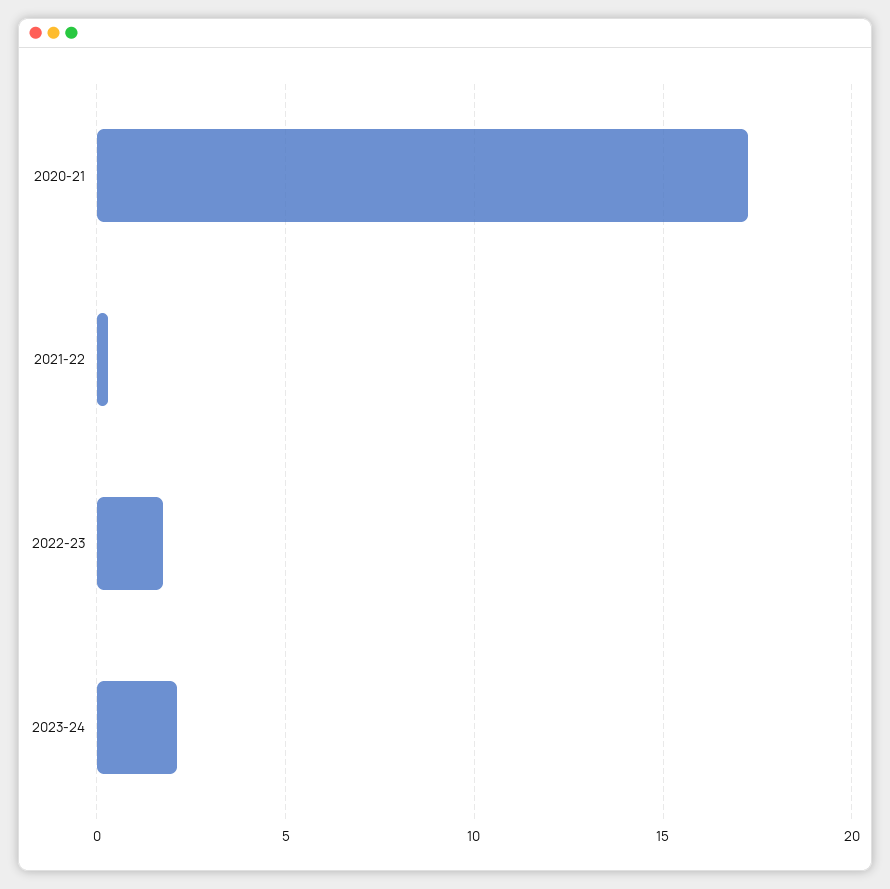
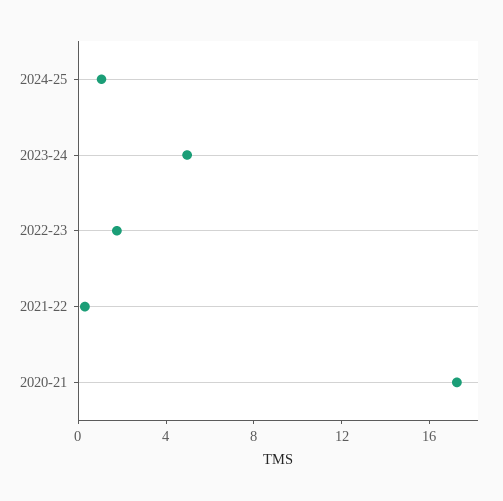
2023-24: 2 -> 5
2024-25: none -> 1

